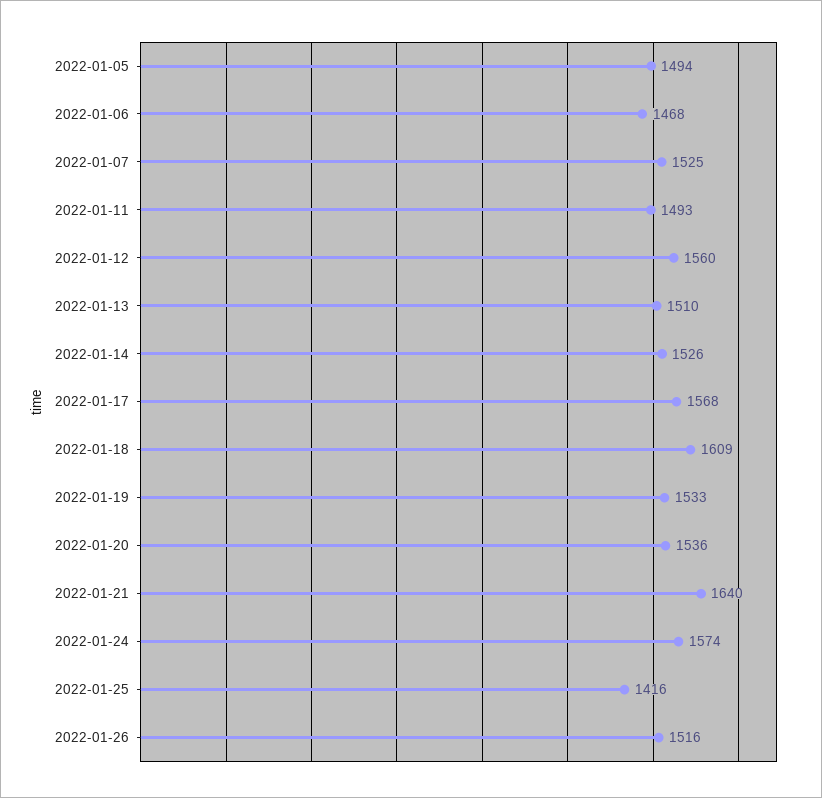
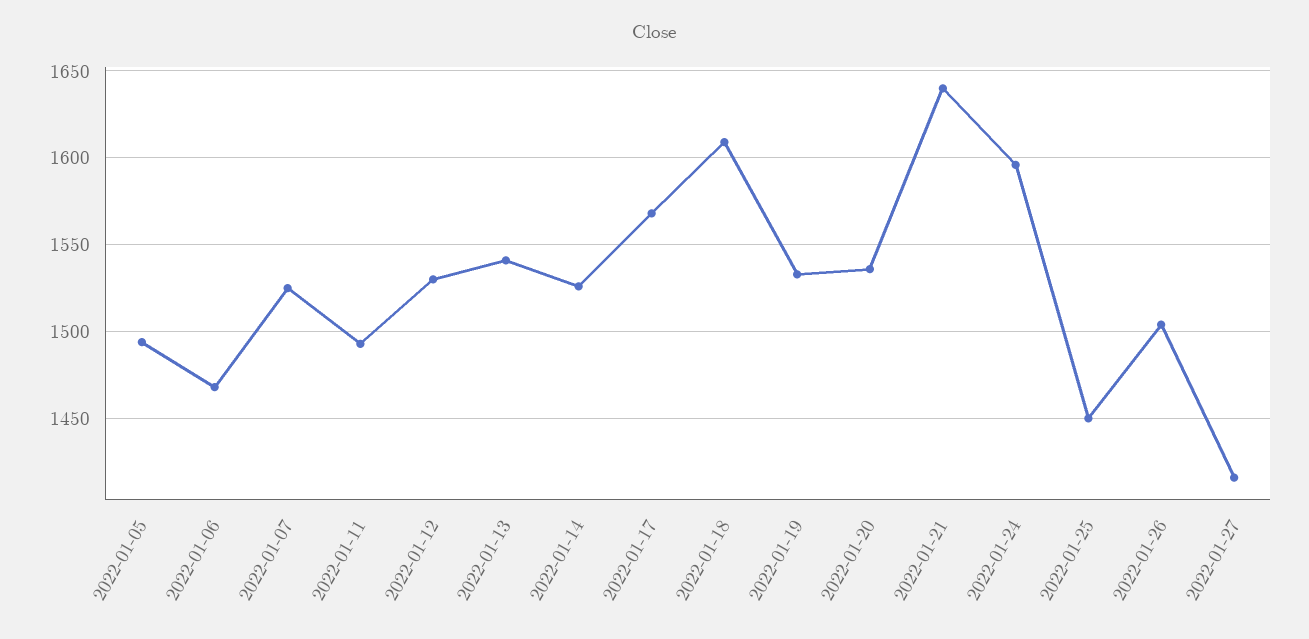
2022-01-12: 1560 -> 1530
2022-01-13: 1510 -> 1540
2022-01-24: 1574 -> 1595
2022-01-25: 1416 -> 1450
2022-01-26: 1516 -> 1505
2022-01-27: none -> 1415

